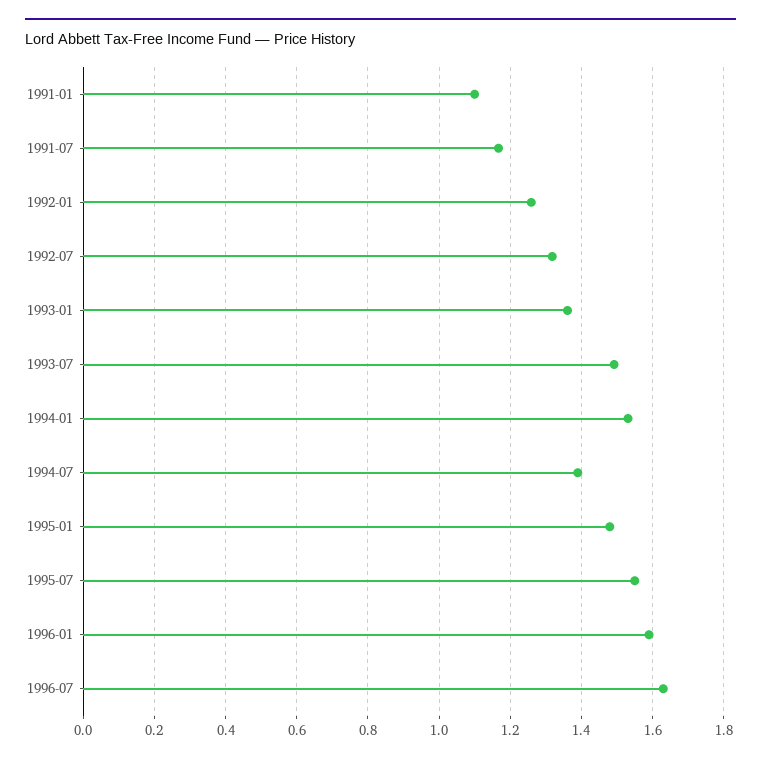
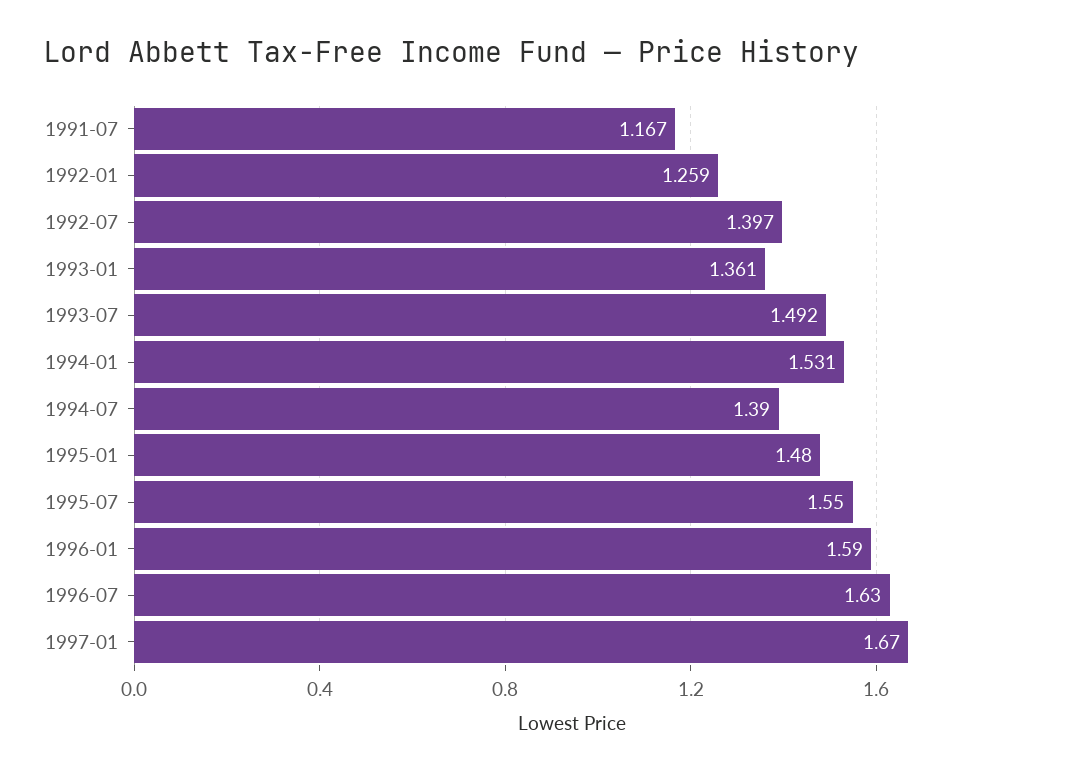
1991-01: 1.1 -> none
1992-07: 1.32 -> 1.397
1997-01: none -> 1.67

